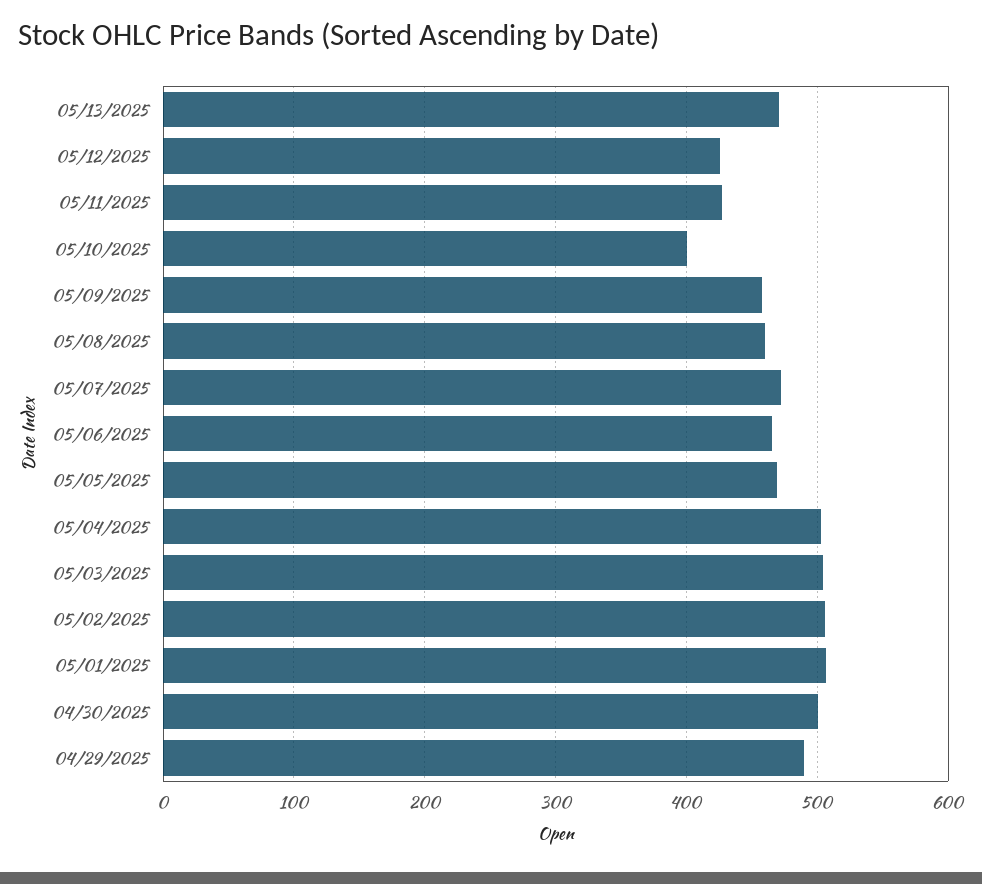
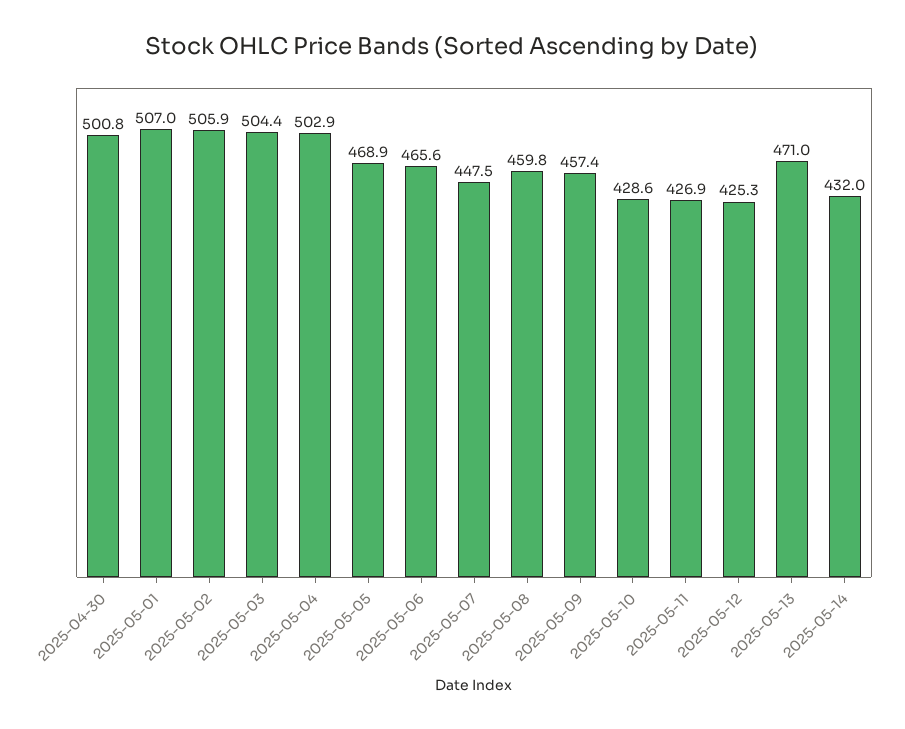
05/10/2025: 400 -> 428.6
05/07/2025: 470 -> 447.5
04/29/2025: 490 -> none
2025-05-14: none -> 432

